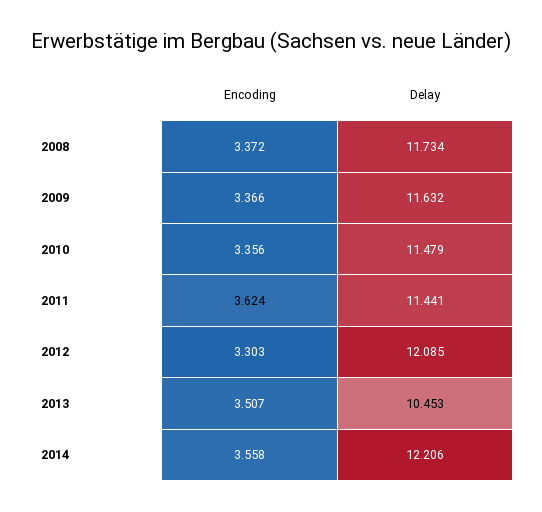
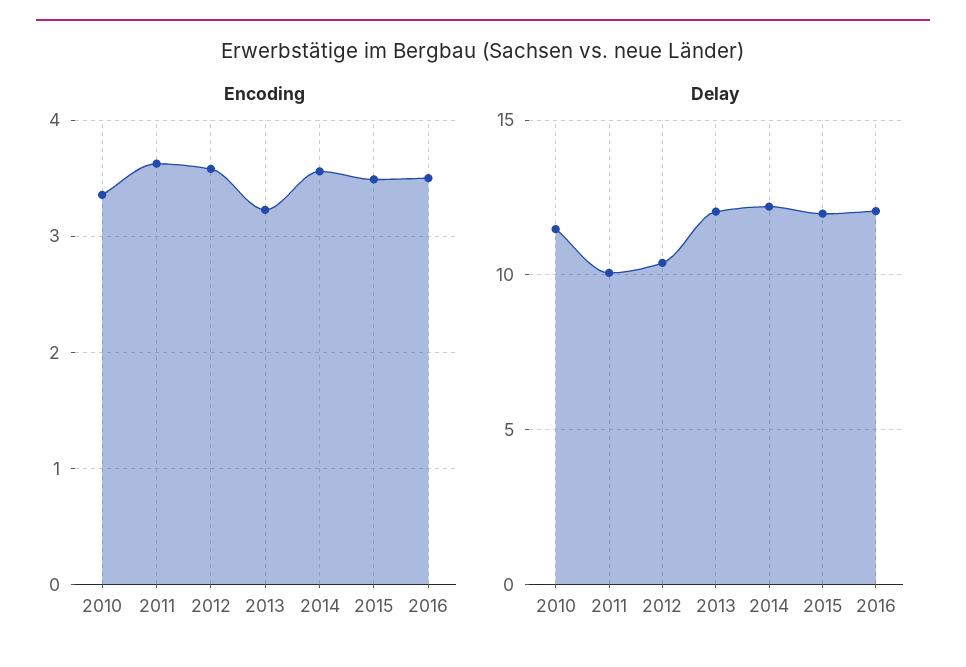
Encoding, 2008: 3.372 -> none
Delay, 2008: 11.734 -> none
Encoding, 2009: 3.366 -> none
Delay, 2009: 11.632 -> none
Delay, 2011: 11.441 -> 10
Encoding, 2012: 3.303 -> 3.6
Delay, 2012: 12.085 -> 10.5
Encoding, 2013: 3.507 -> 3.2
Delay, 2013: 10.453 -> 12
Encoding, 2015: none -> 3.5
Encoding, 2016: none -> 3.5
Delay, 2015: none -> 12
Delay, 2016: none -> 12

